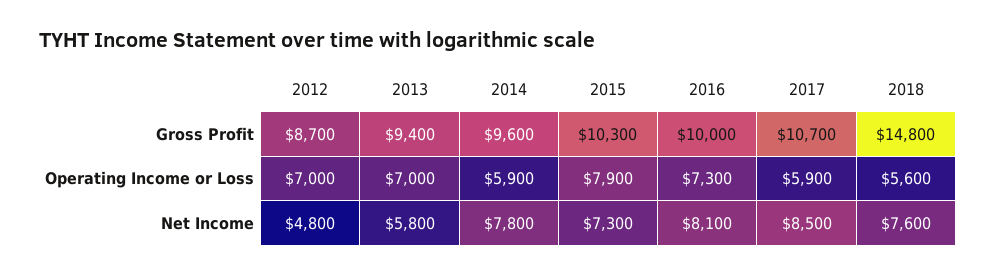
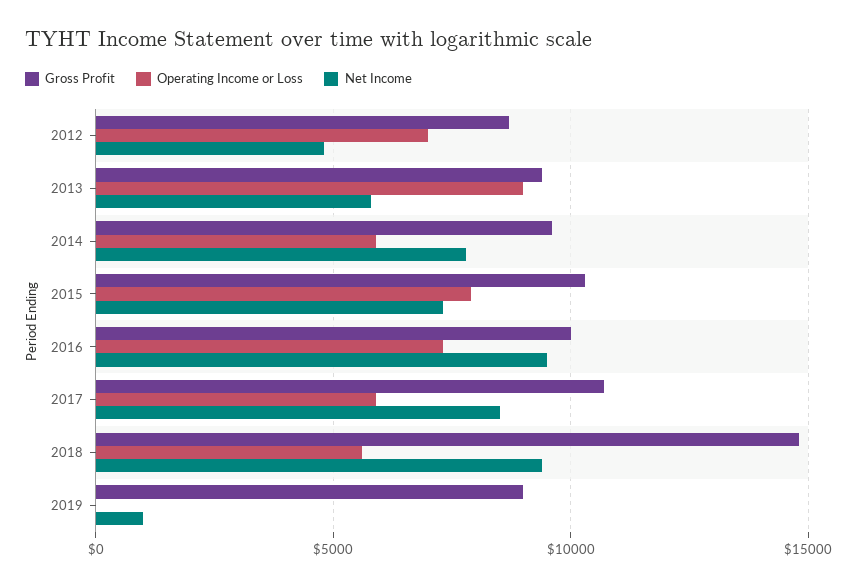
Operating Income or Loss, 2013: 7000 -> 9000
Net Income, 2016: 8100 -> 9500
Net Income, 2018: 7600 -> 9500
Gross Profit, 2019: none -> 9000
Operating Income or Loss, 2019: none -> 0
Net Income, 2019: none -> 1000

